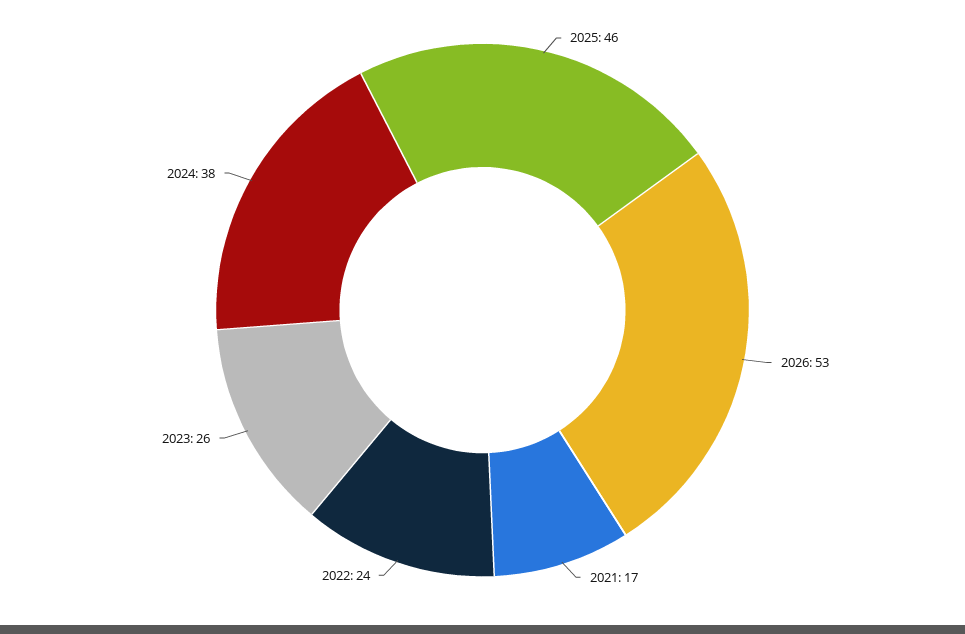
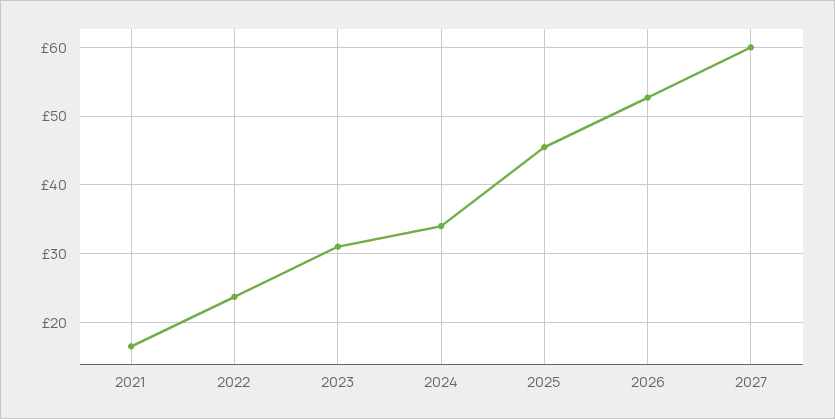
2023: 26 -> 31
2024: 38 -> 34
2027: none -> 60

